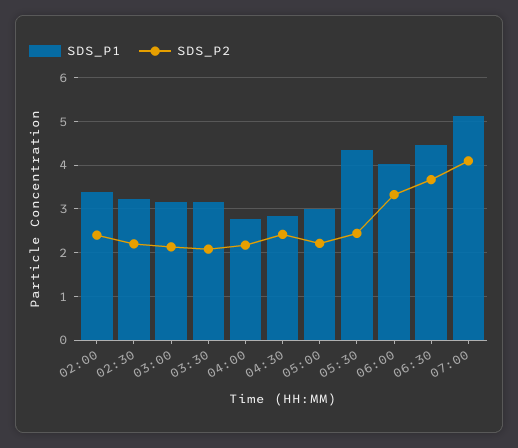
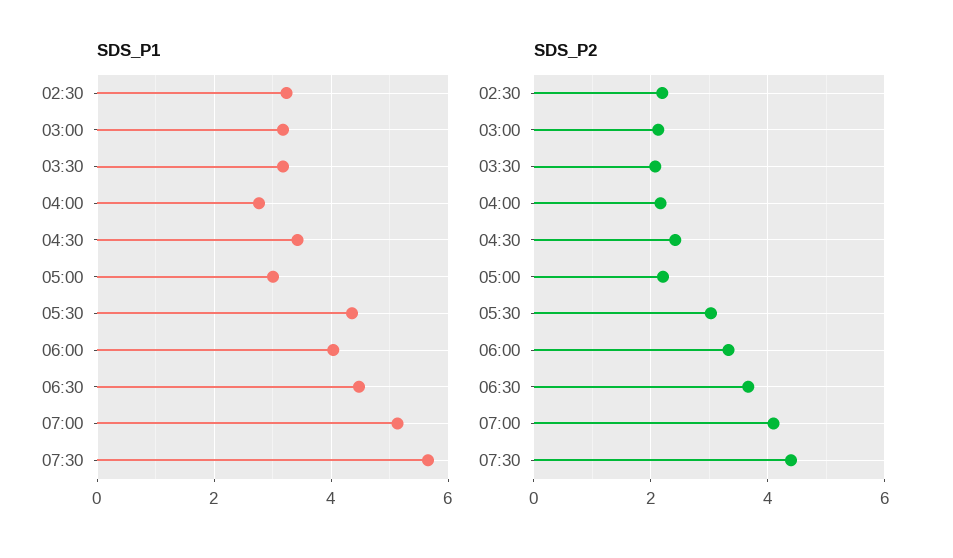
SDS_P1, 02:00: 3.4 -> none
SDS_P2, 02:00: 2.4 -> none
SDS_P1, 04:30: 2.8 -> 3.4
SDS_P2, 05:30: 2.4 -> 3
SDS_P1, 07:30: none -> 5.6
SDS_P2, 07:30: none -> 4.4

